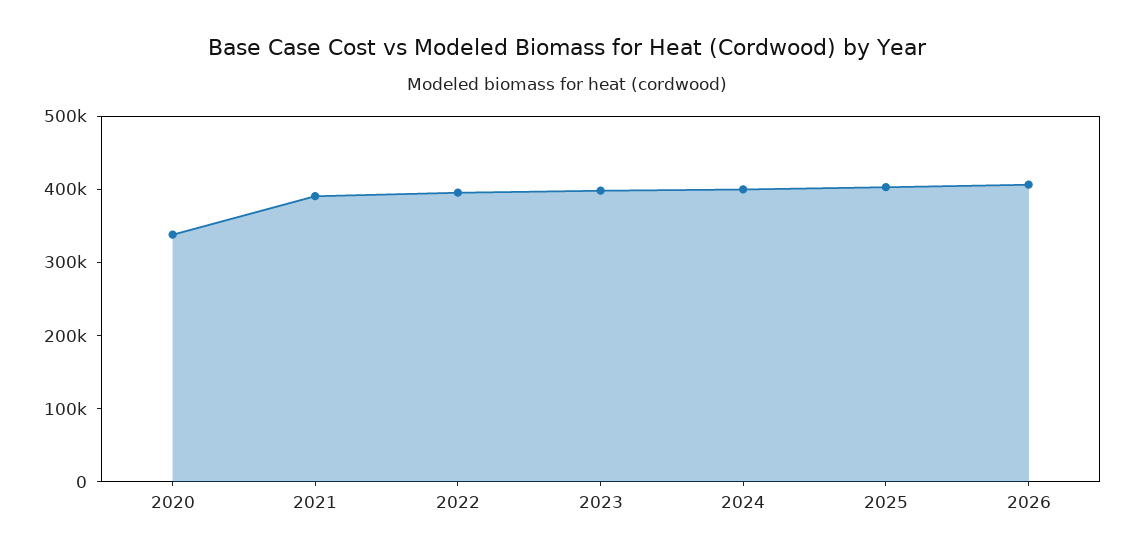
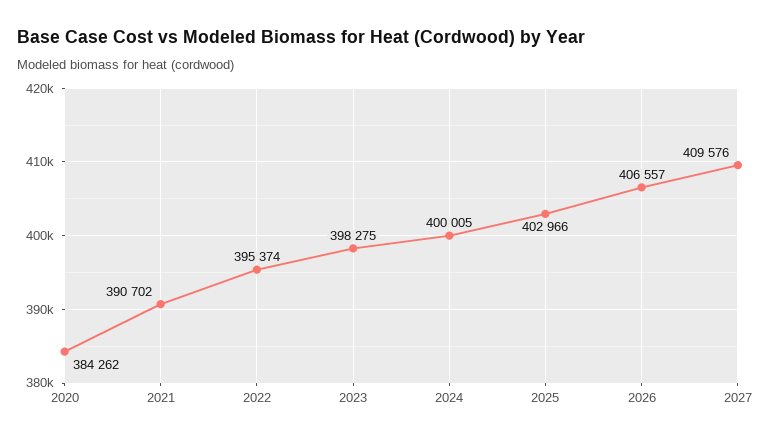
2020: 340000 -> 384262
2027: none -> 409576

